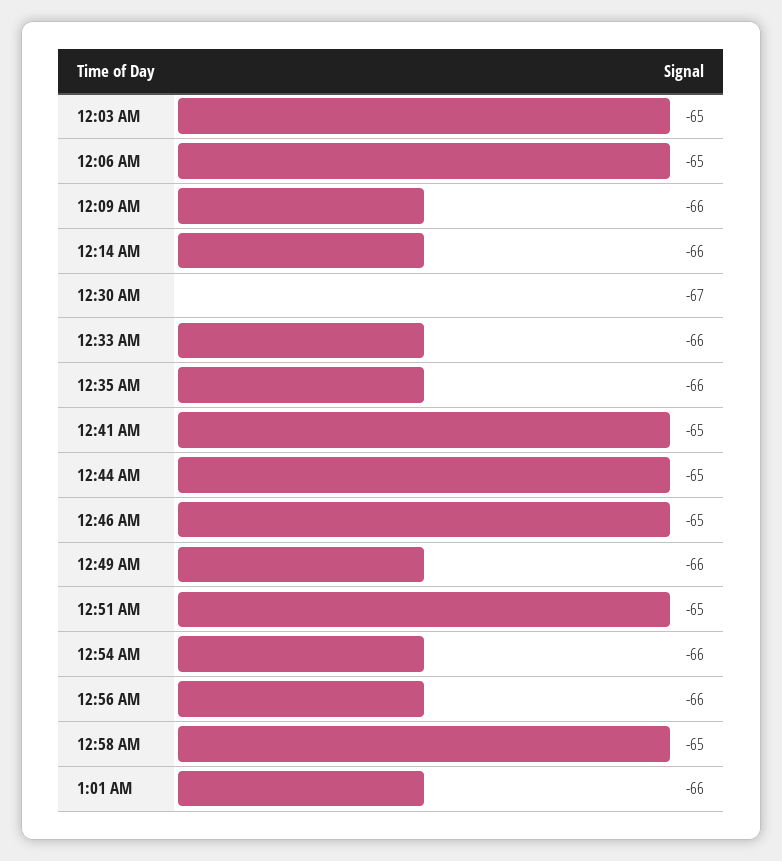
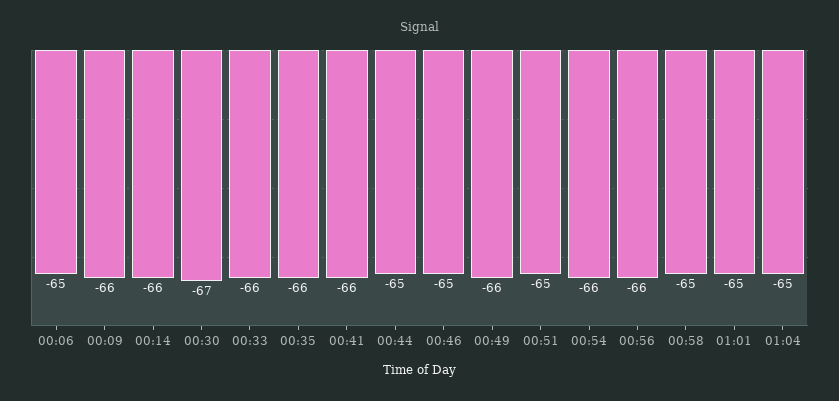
12:03 AM: -65 -> none
12:41 AM: -65 -> -66
1:01 AM: -66 -> -65
01:04: none -> -65

